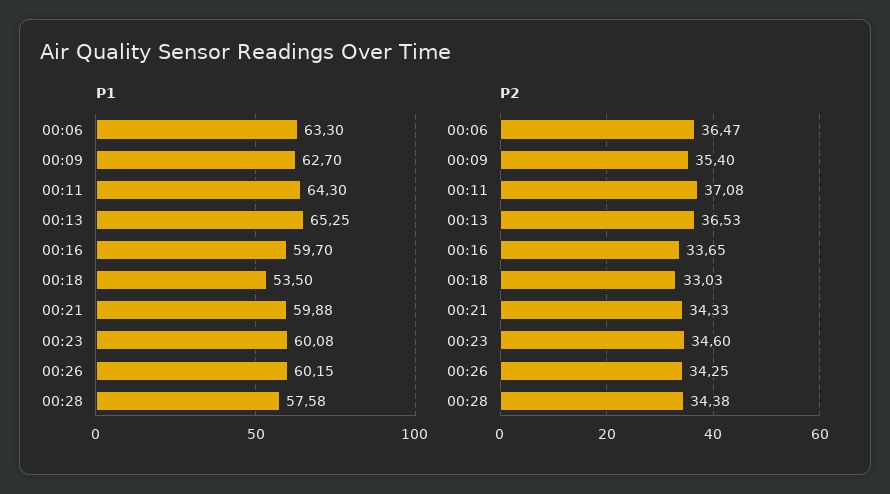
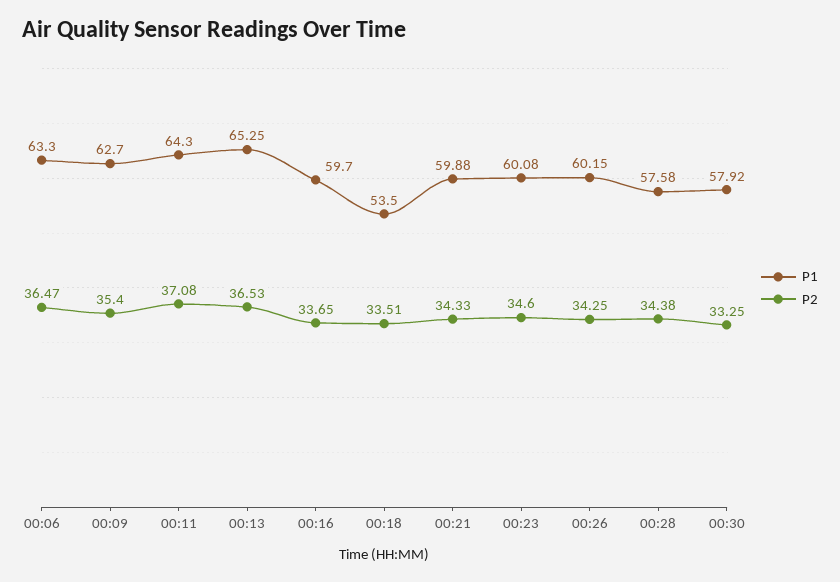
P2, 00:18: 33.03 -> 33.51
P1, 00:30: none -> 57.92
P2, 00:30: none -> 33.25

